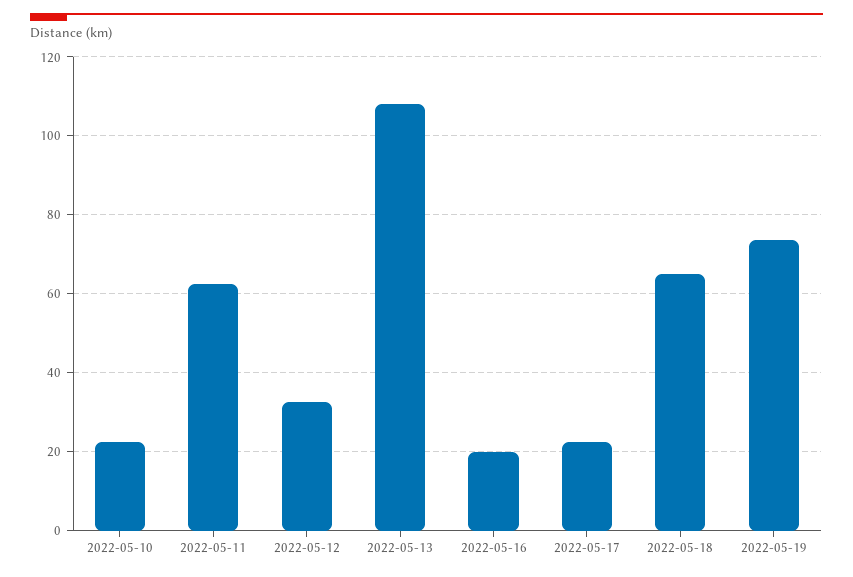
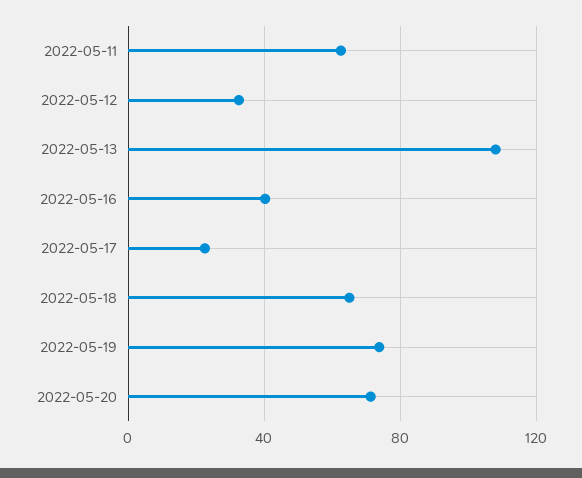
2022-05-10: 22 -> none
2022-05-16: 20 -> 40
2022-05-20: none -> 70

